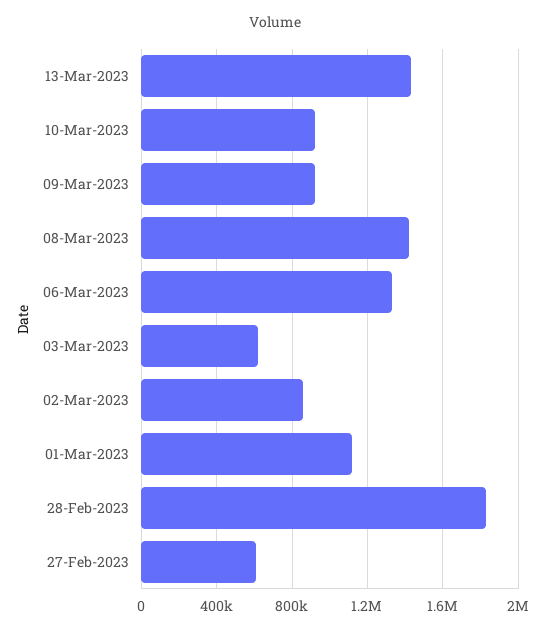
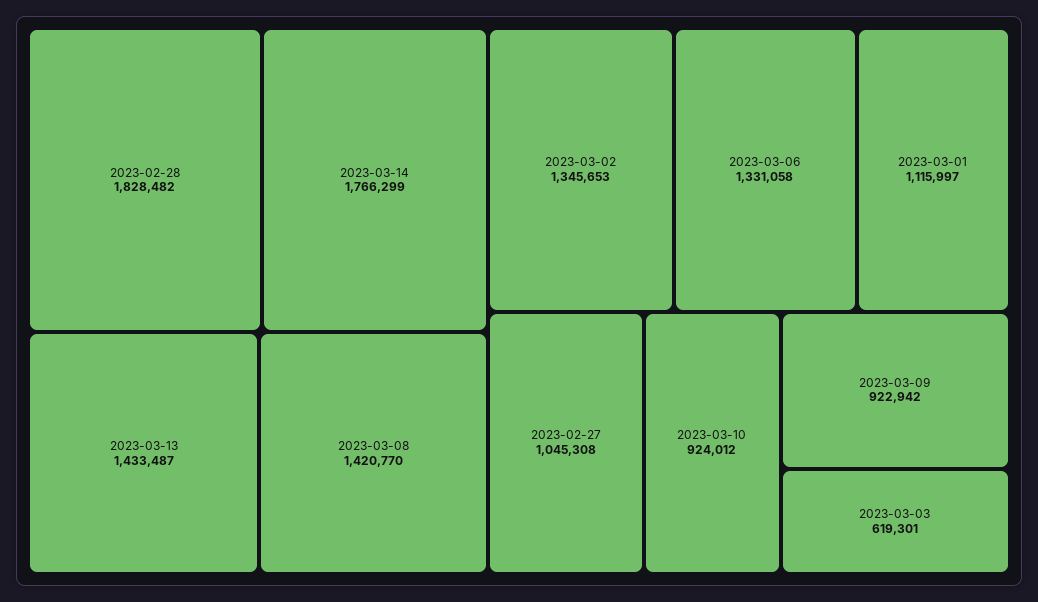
02-Mar-2023: 850000 -> 1345653
27-Feb-2023: 600000 -> 1045308
2023-03-14: none -> 1766299

